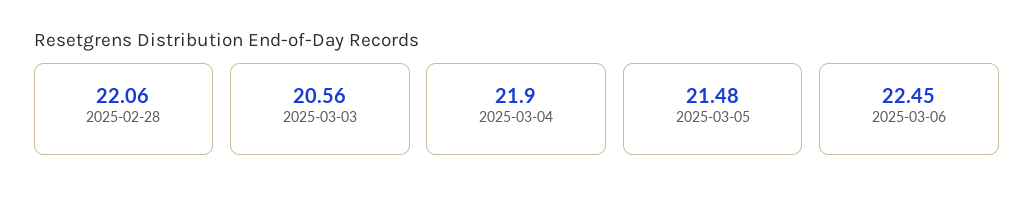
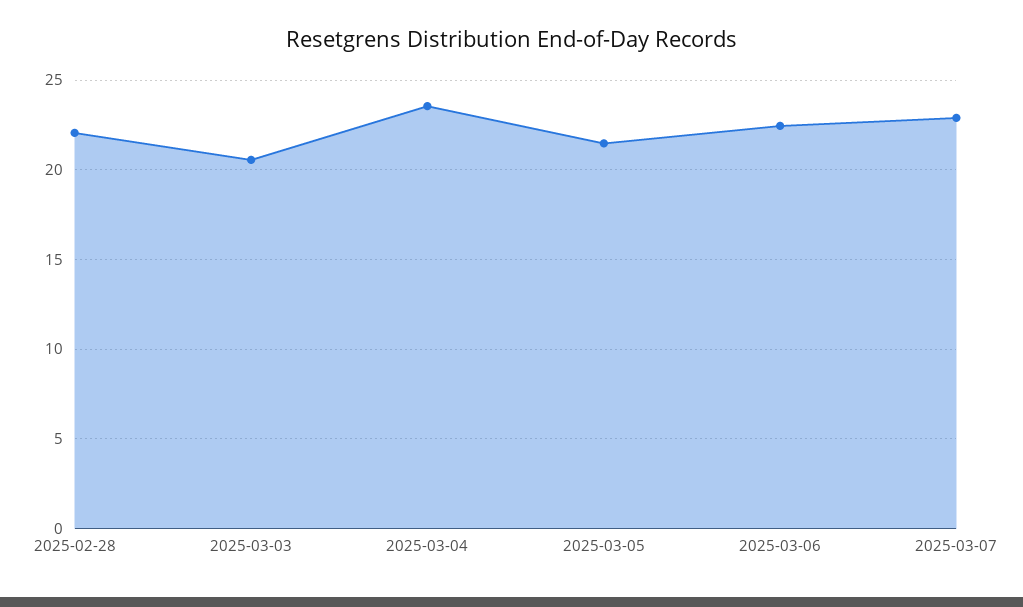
2025-03-04: 21.9 -> 23.5
2025-03-07: none -> 23

